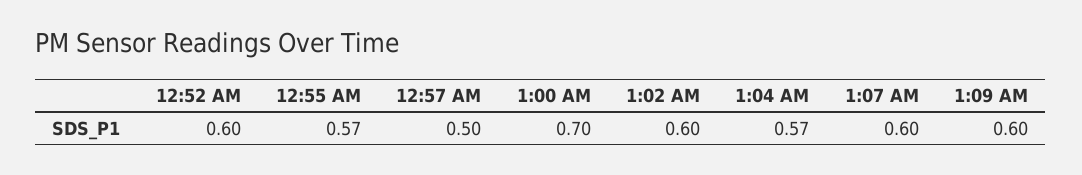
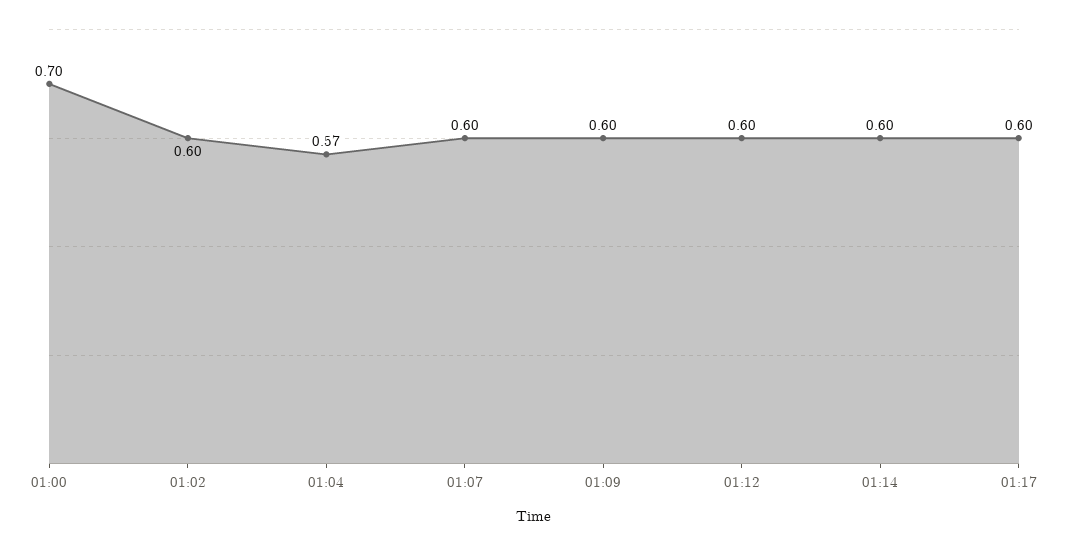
12:52 AM: 0.6 -> none
12:55 AM: 0.57 -> none
12:57 AM: 0.5 -> none
01:12: none -> 0.6
01:14: none -> 0.6
01:17: none -> 0.6

